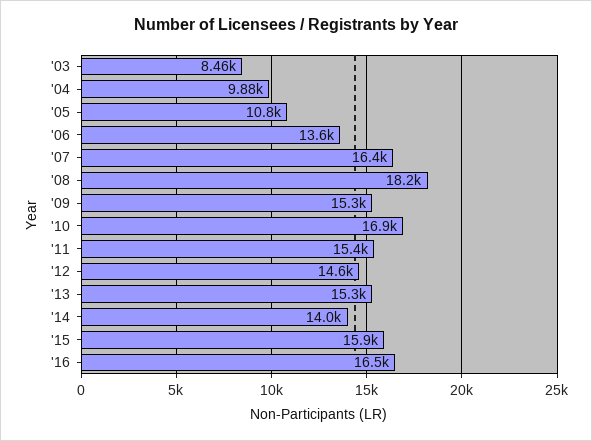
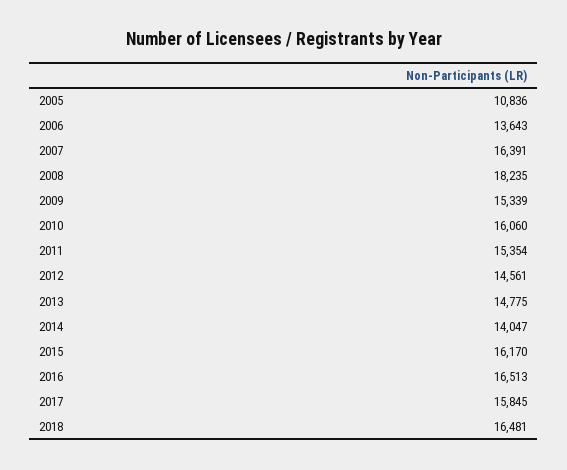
'03: 8460 -> none
'04: 9880 -> none
'10: 16900 -> 16060
'13: 15300 -> 14775
'15: 15900 -> 16170
2017: none -> 15845
2018: none -> 16481

